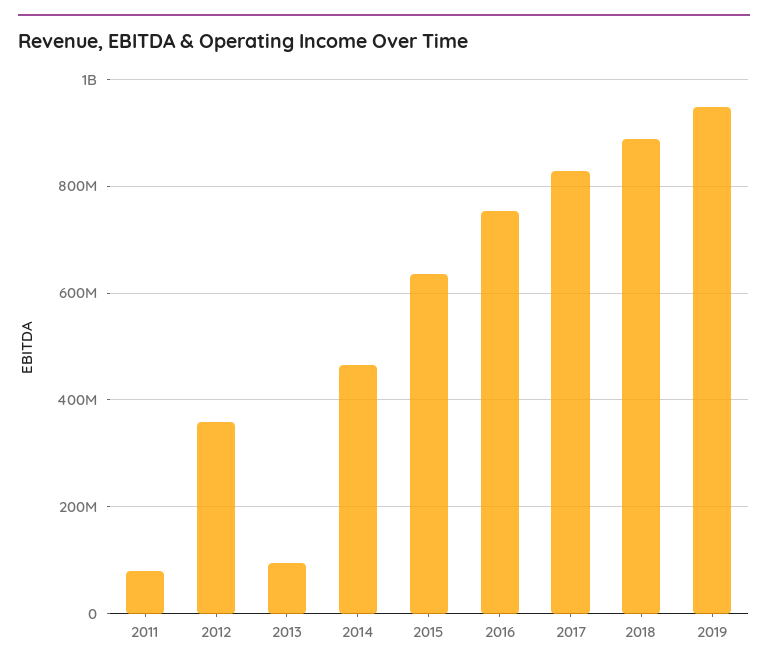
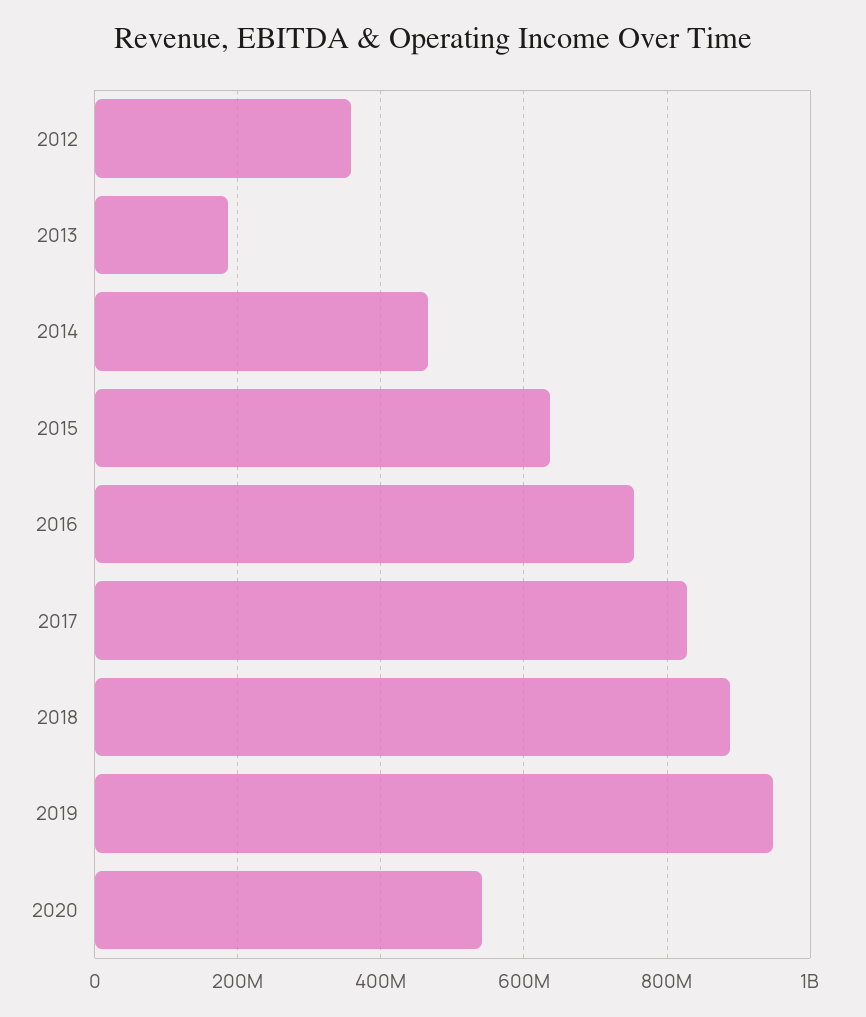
2011: 80000000 -> none
2013: 100000000 -> 180000000
2020: none -> 540000000

